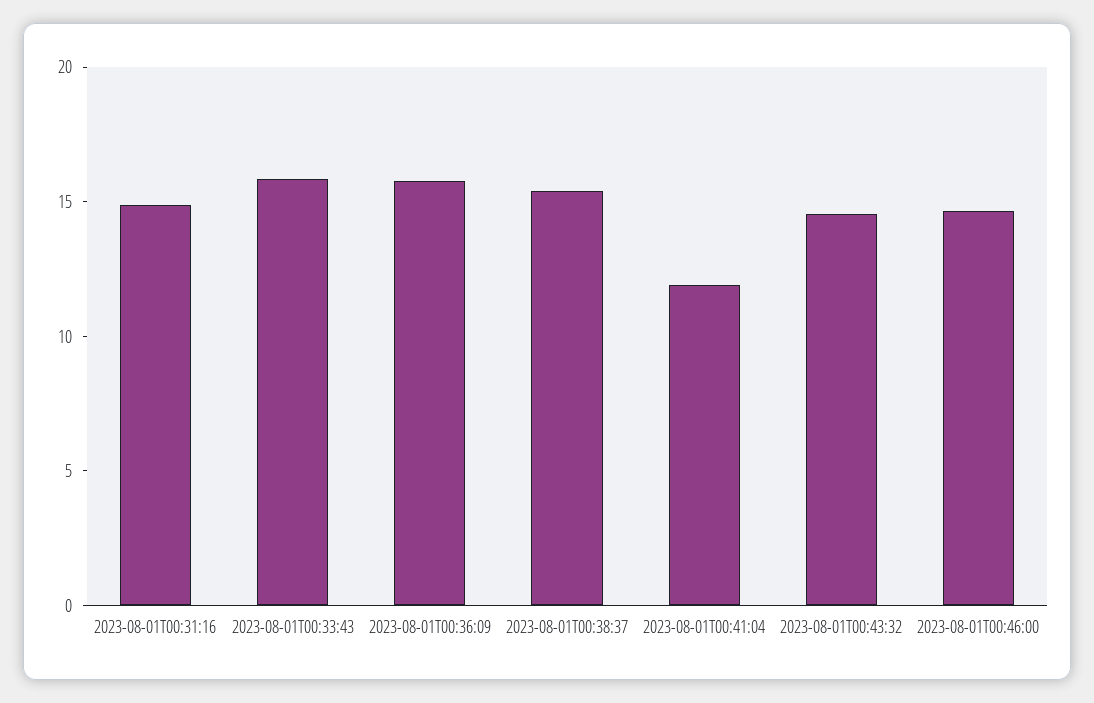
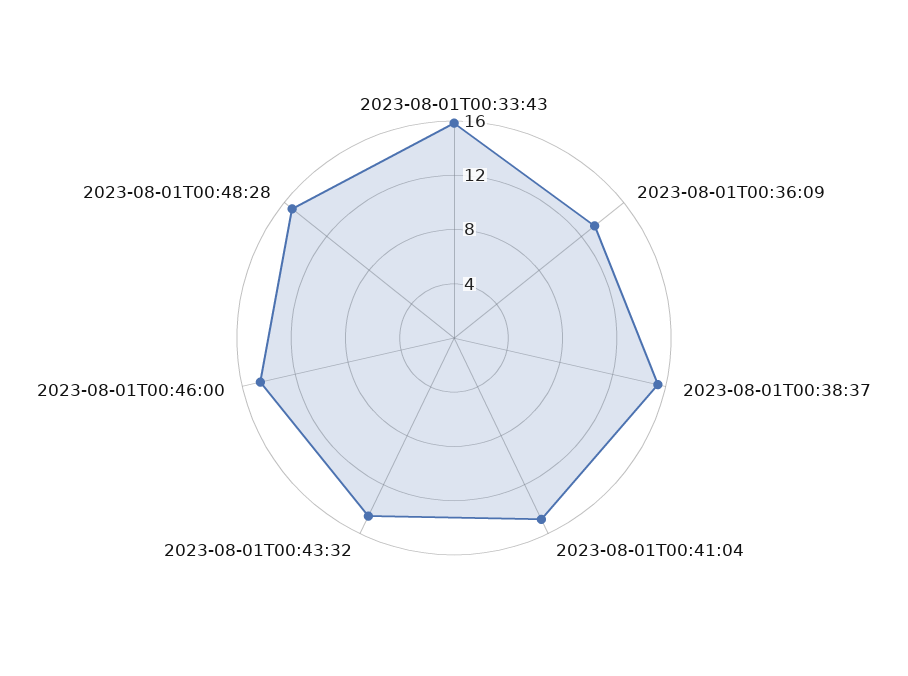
2023-08-01T00:31:16: 15 -> none
2023-08-01T00:36:09: 16 -> 13
2023-08-01T00:41:04: 12 -> 15
2023-08-01T00:48:28: none -> 15

